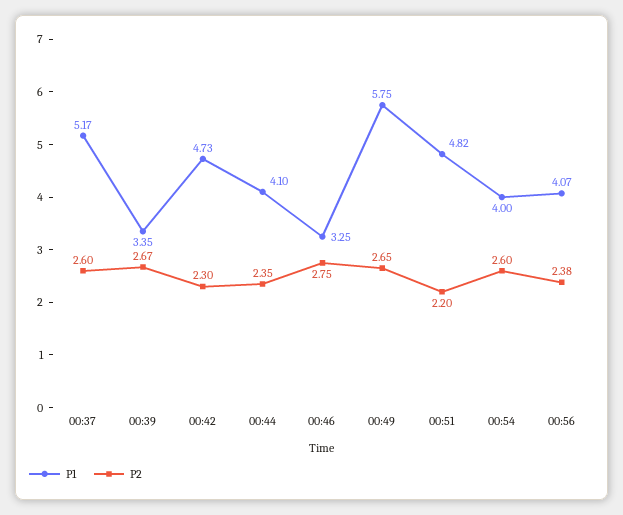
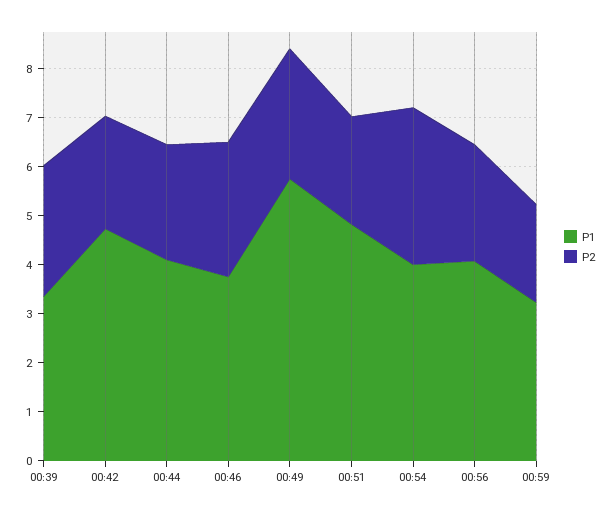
P1, 00:37: 5.17 -> none
P2, 00:37: 2.6 -> none
P1, 00:46: 3.25 -> 3.8
P2, 00:54: 2.6 -> 3.2
P1, 00:59: none -> 3.2
P2, 00:59: none -> 2

